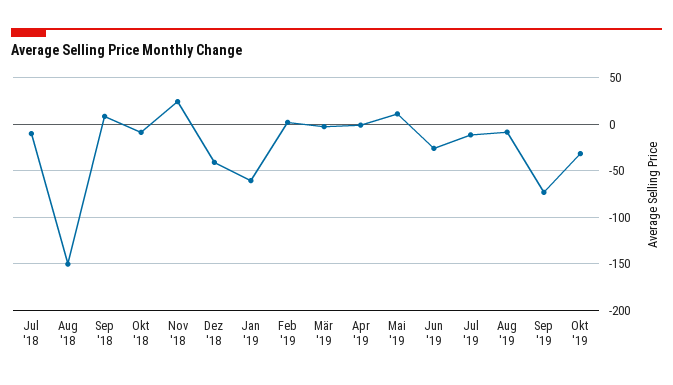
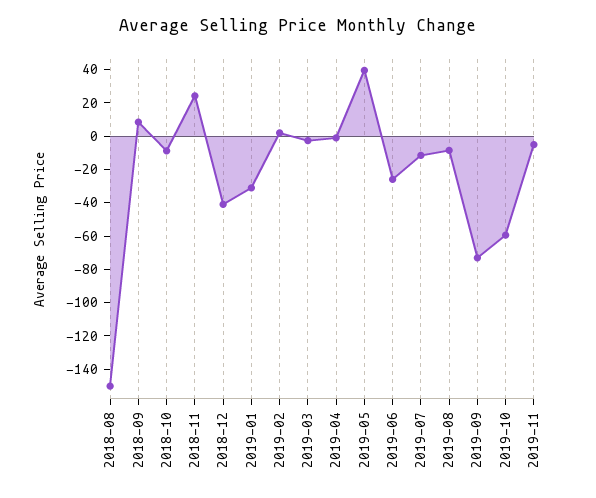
Jul '18: -10 -> none
Jan '19: -60 -> -30
Mai '19: 10 -> 40
Okt '19: -30 -> -60
2019-11: none -> -5

